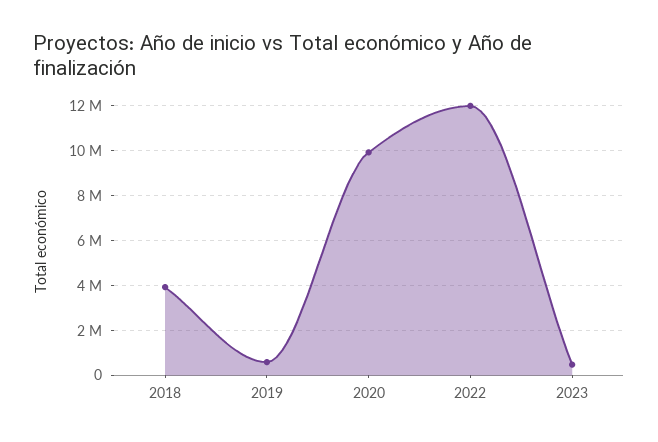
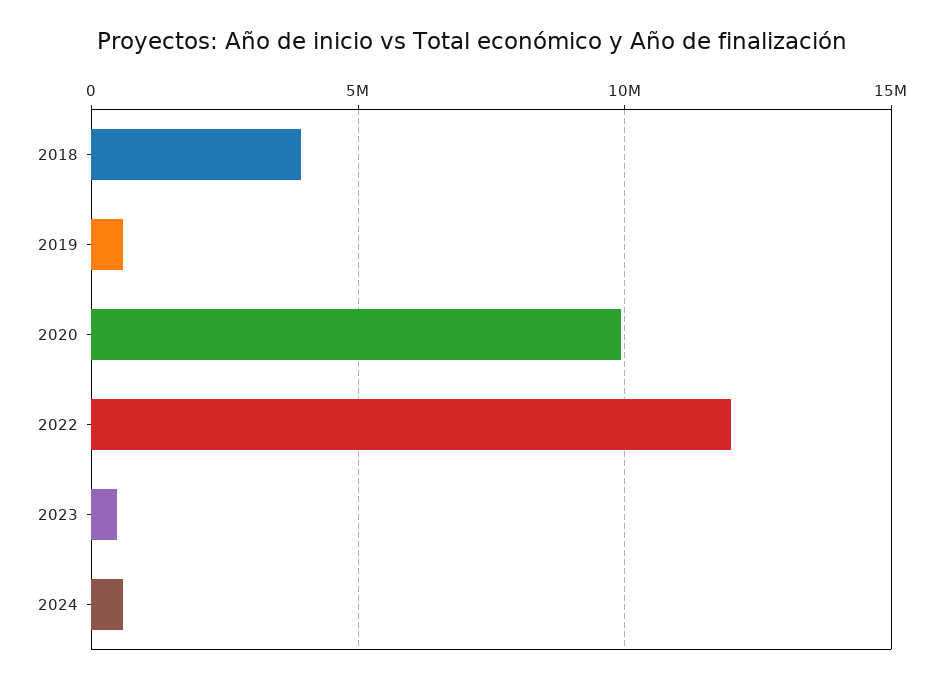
2024: none -> 500000

